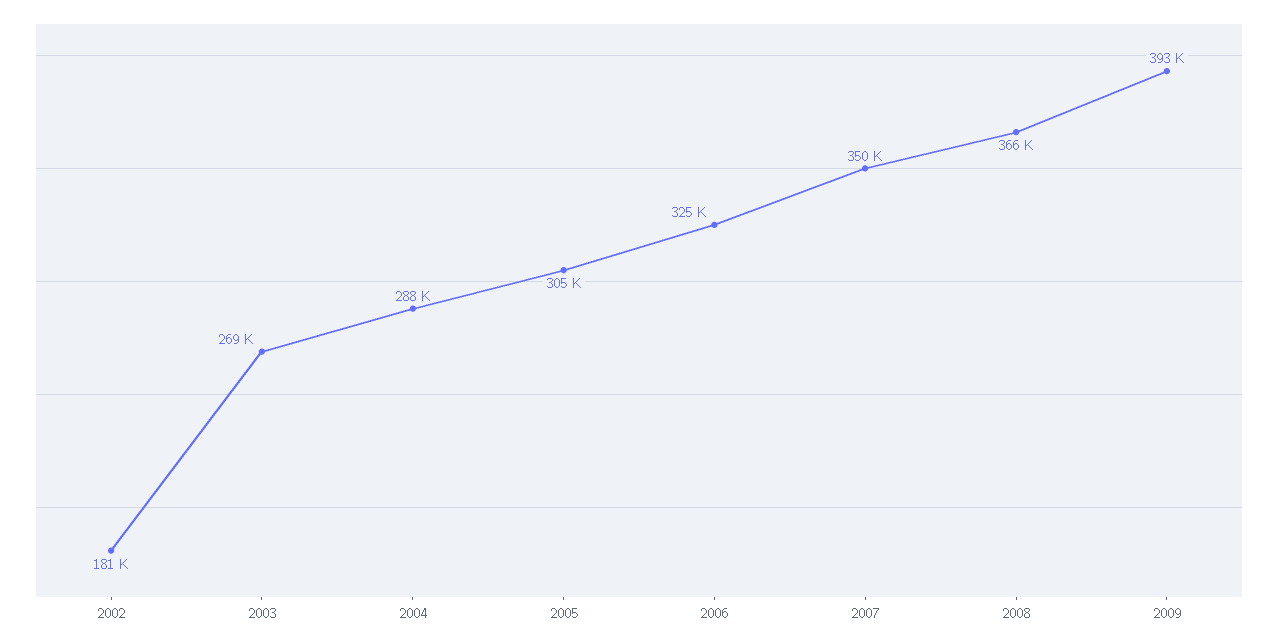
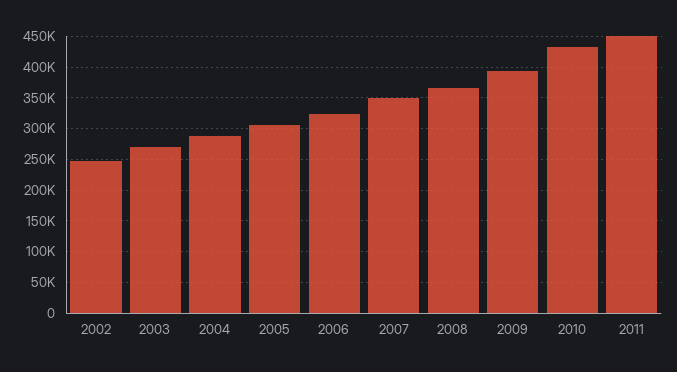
2002: 181000 -> 250000
2010: none -> 430000
2011: none -> 450000

